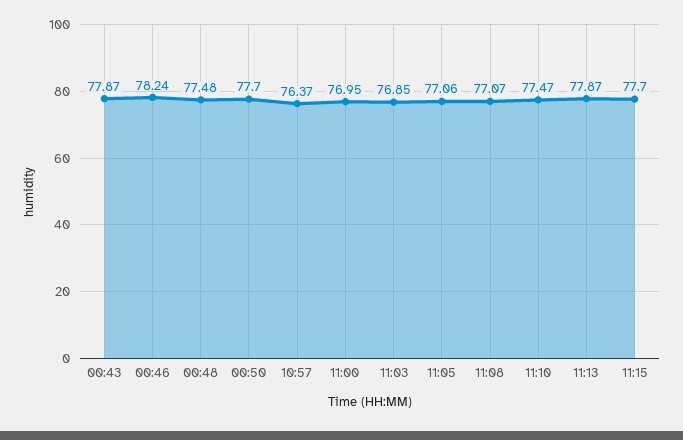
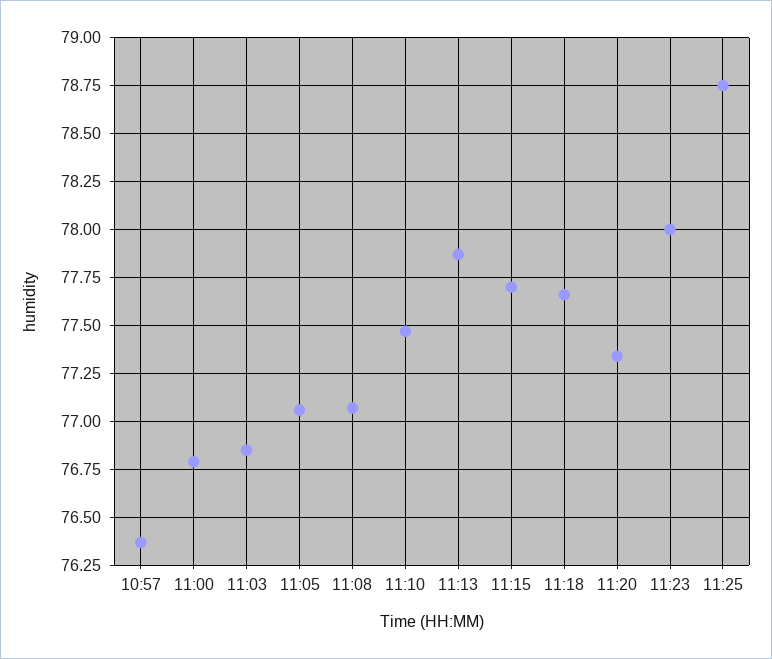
00:43: 77.87 -> none
00:46: 78.24 -> none
00:48: 77.48 -> none
00:50: 77.7 -> none
11:00: 76.95 -> 76.8
11:18: none -> 77.65
11:20: none -> 77.35
11:23: none -> 78
11:25: none -> 78.75

